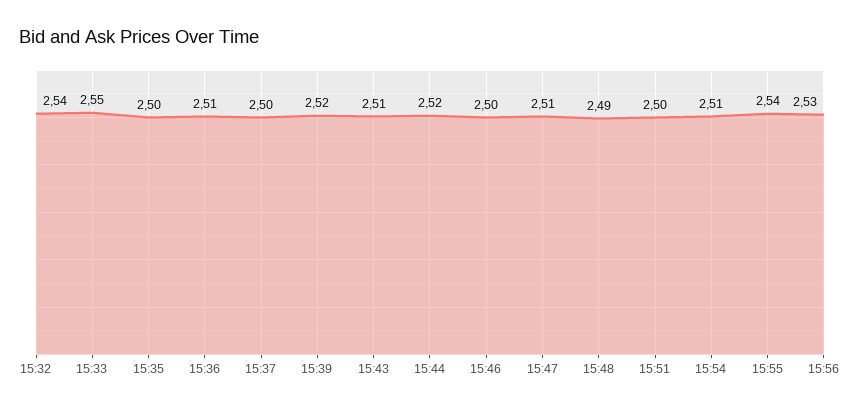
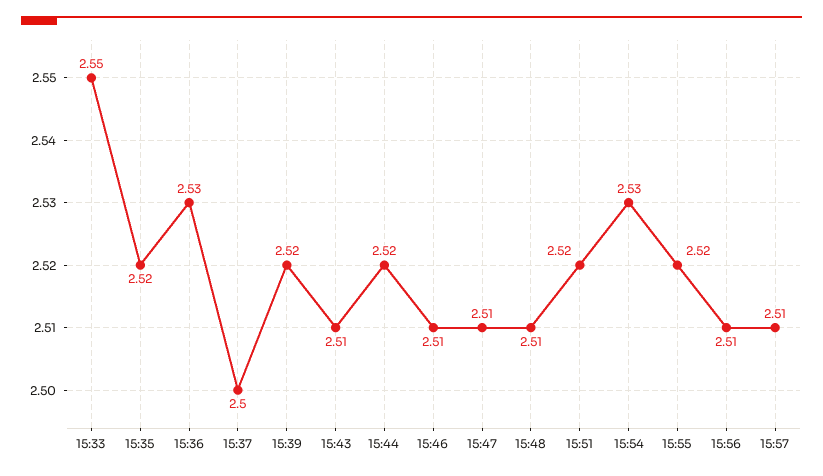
15:32: 2.54 -> none
15:35: 2.5 -> 2.52
15:36: 2.51 -> 2.53
15:46: 2.5 -> 2.51
15:48: 2.49 -> 2.51
15:51: 2.5 -> 2.52
15:54: 2.51 -> 2.53
15:55: 2.54 -> 2.52
15:56: 2.53 -> 2.51
15:57: none -> 2.51

